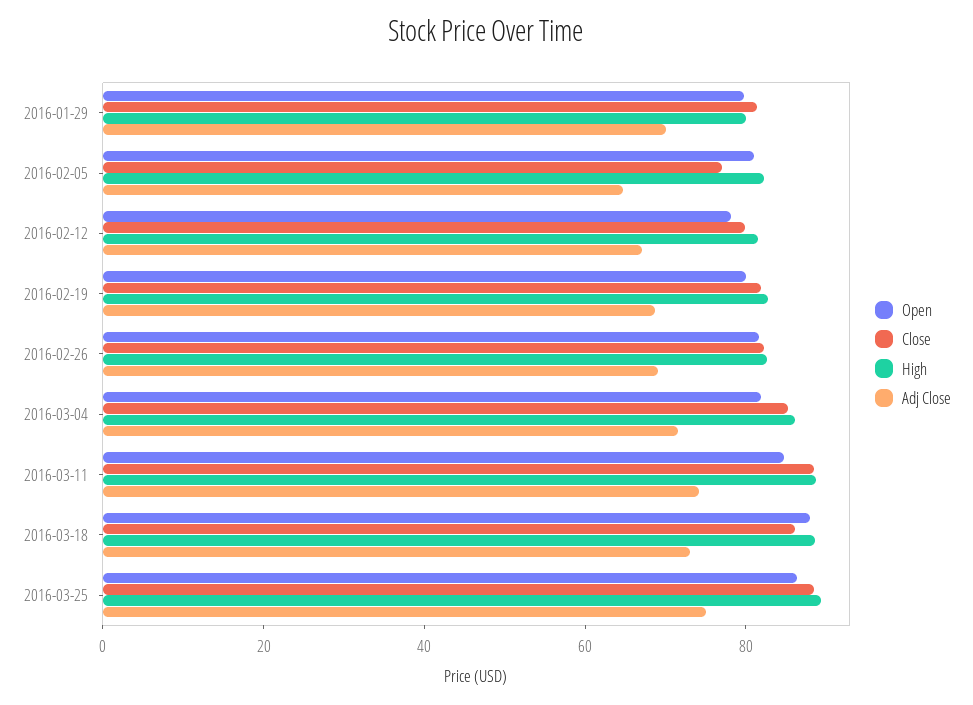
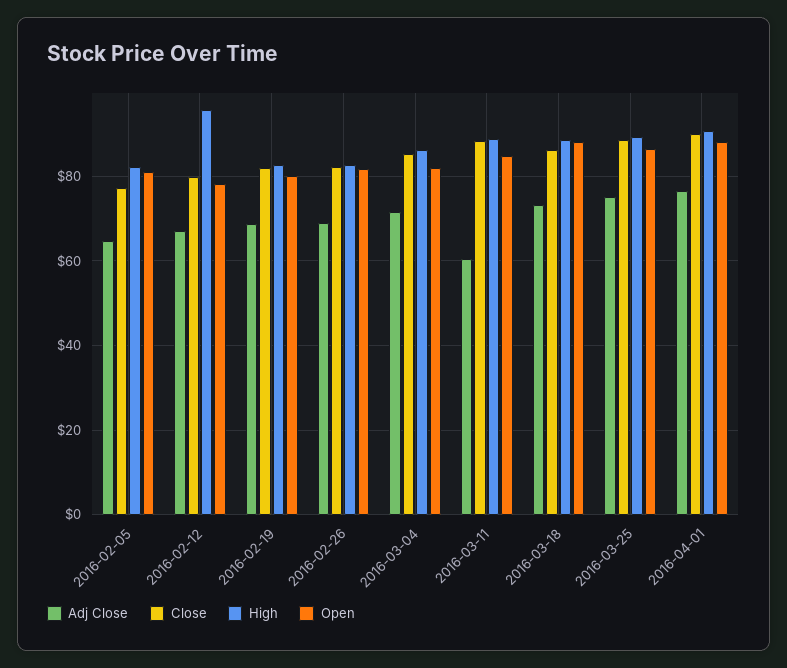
Open, 2016-01-29: 80 -> none
Close, 2016-01-29: 80 -> none
High, 2016-01-29: 80 -> none
Adj Close, 2016-01-29: 70 -> none
High, 2016-02-12: 80 -> 96
Adj Close, 2016-03-11: 75 -> 60
Adj Close, 2016-04-01: none -> 76
Close, 2016-04-01: none -> 90
High, 2016-04-01: none -> 90
Open, 2016-04-01: none -> 88

